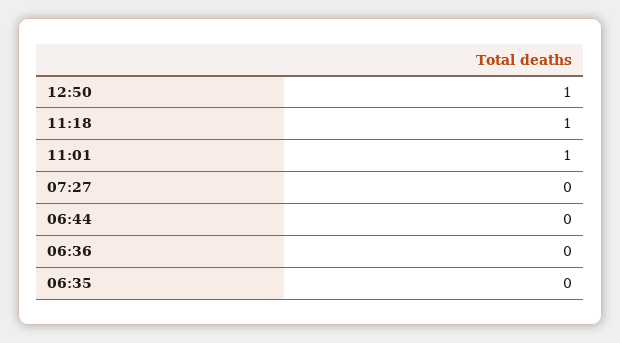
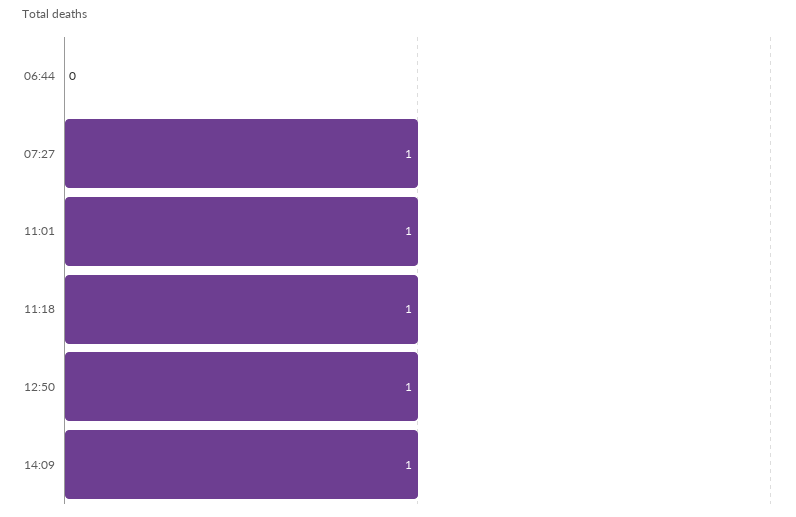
07:27: 0 -> 1
06:36: 0 -> none
06:35: 0 -> none
14:09: none -> 1

